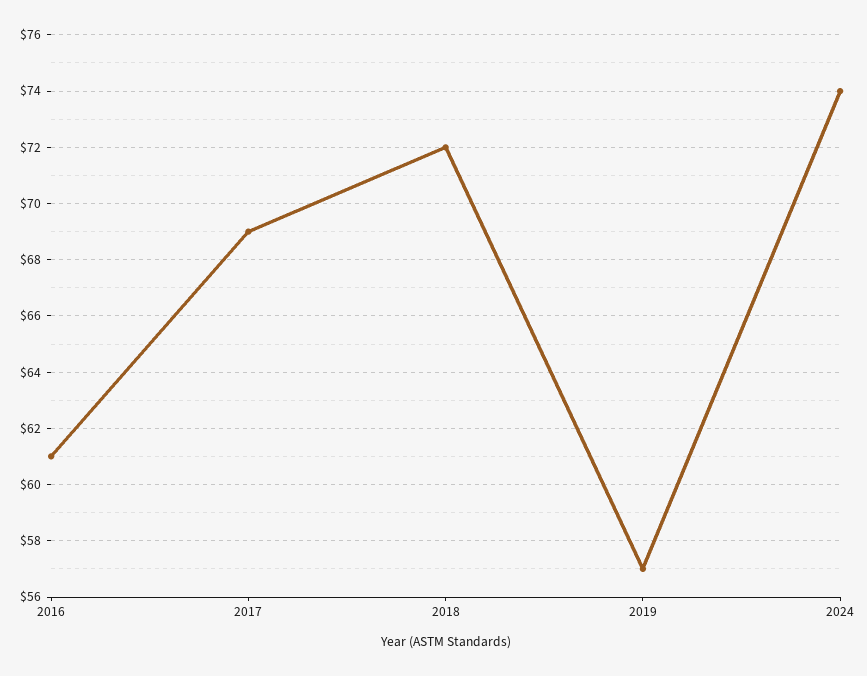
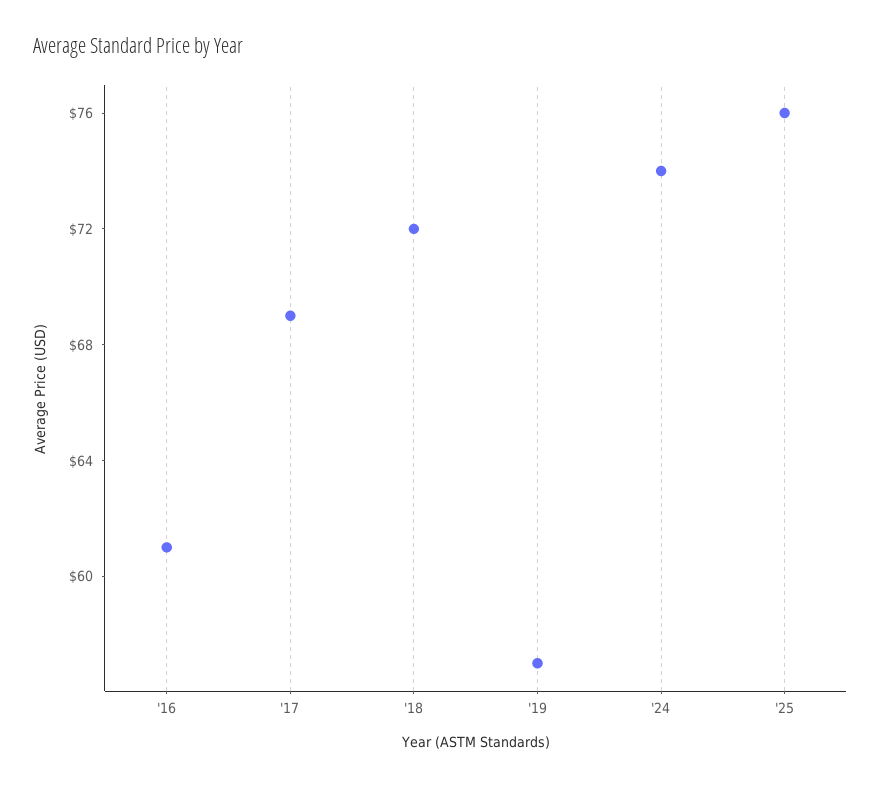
'25: none -> 76

